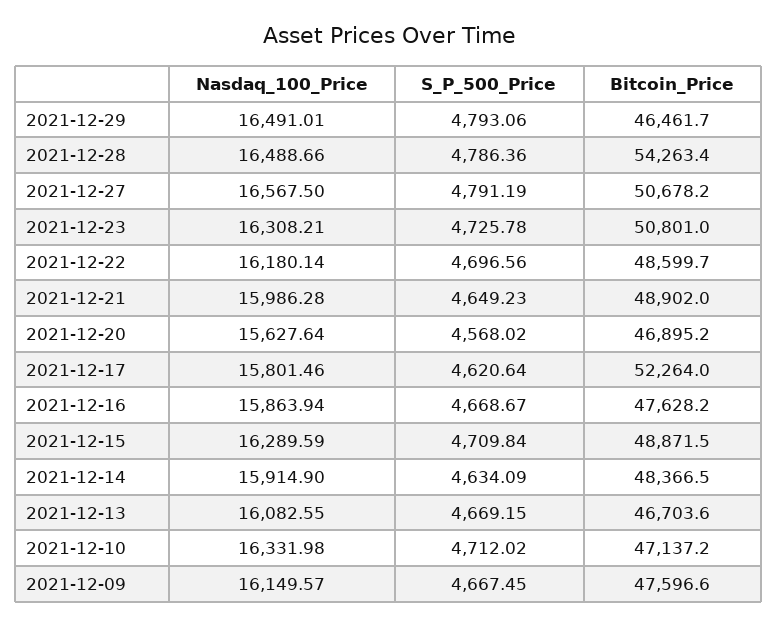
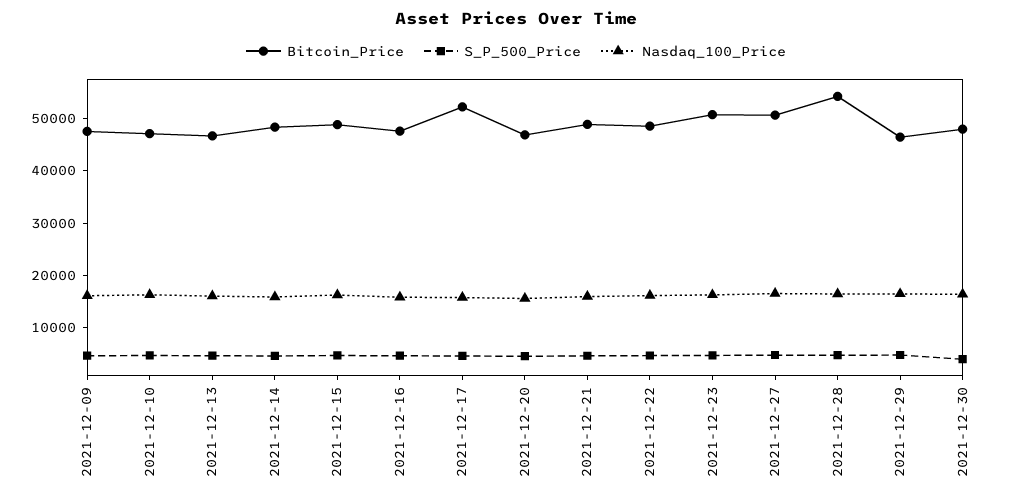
Bitcoin_Price, 2021-12-30: none -> 48000
S_P_500_Price, 2021-12-30: none -> 4000
Nasdaq_100_Price, 2021-12-30: none -> 16000

